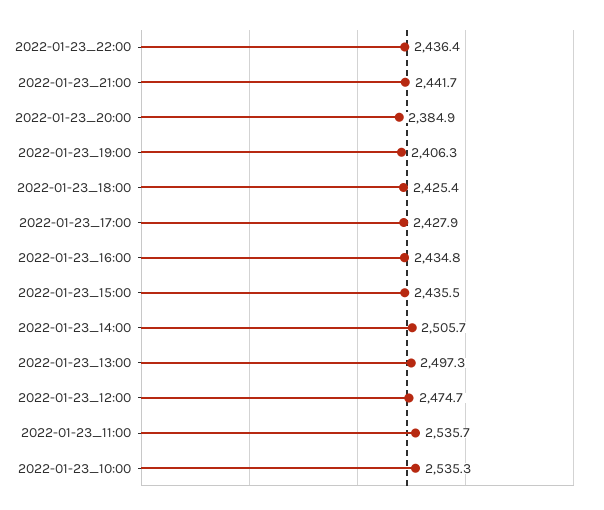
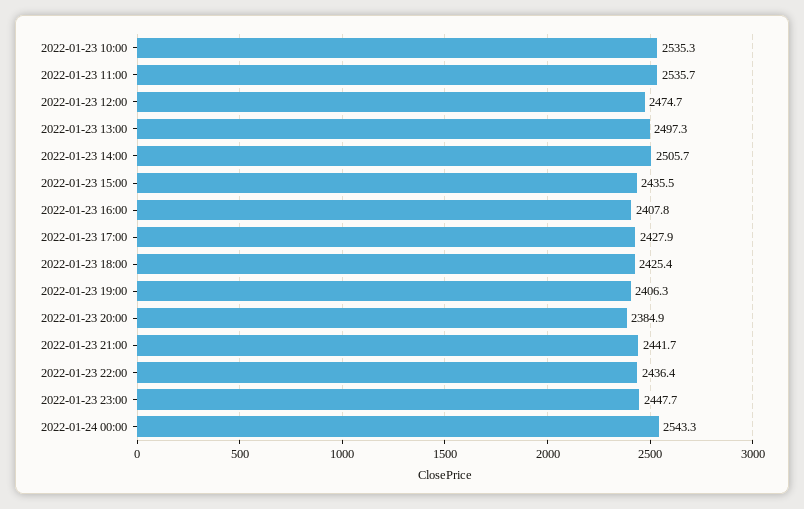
2022-01-23_16:00: 2434.8 -> 2407.8
2022-01-23 23:00: none -> 2447.7
2022-01-24 00:00: none -> 2543.3

